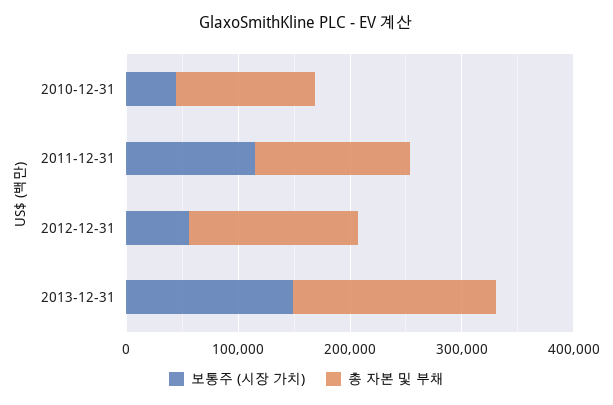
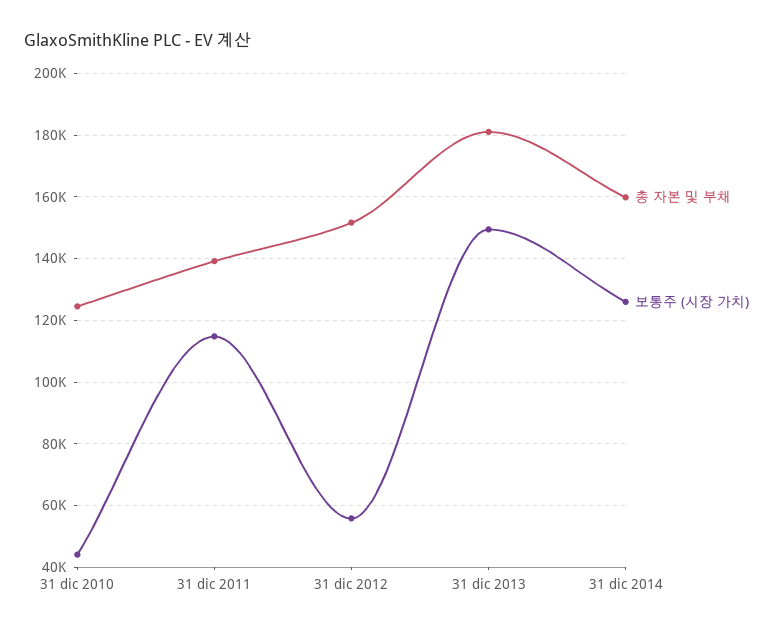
총 자본 및 부채, 31 dic 2014: none -> 160000
보통주 (시장 가치), 31 dic 2014: none -> 126000

